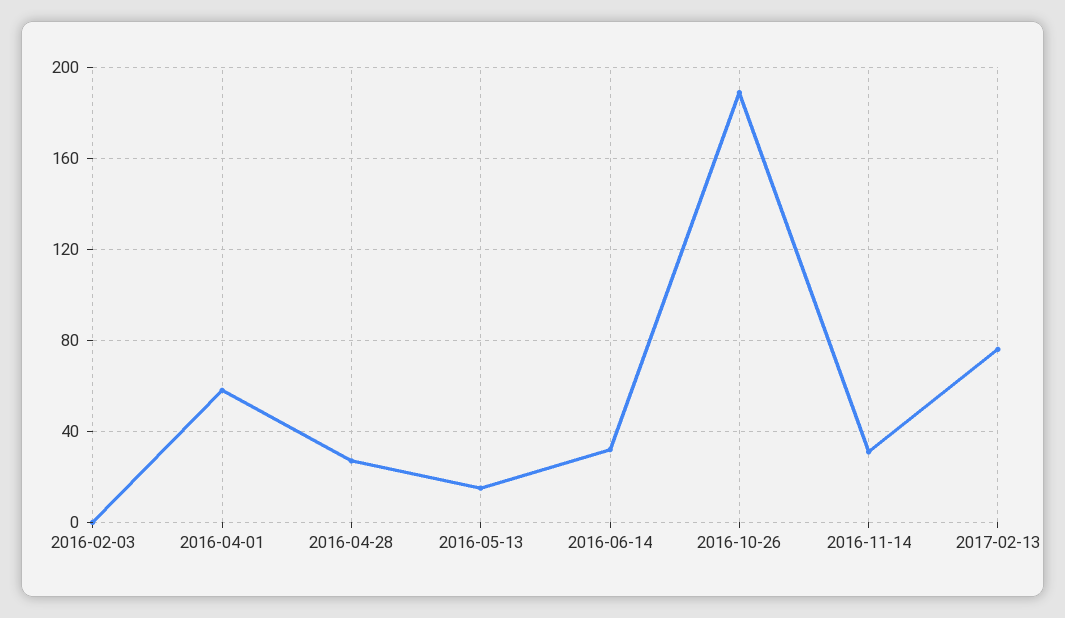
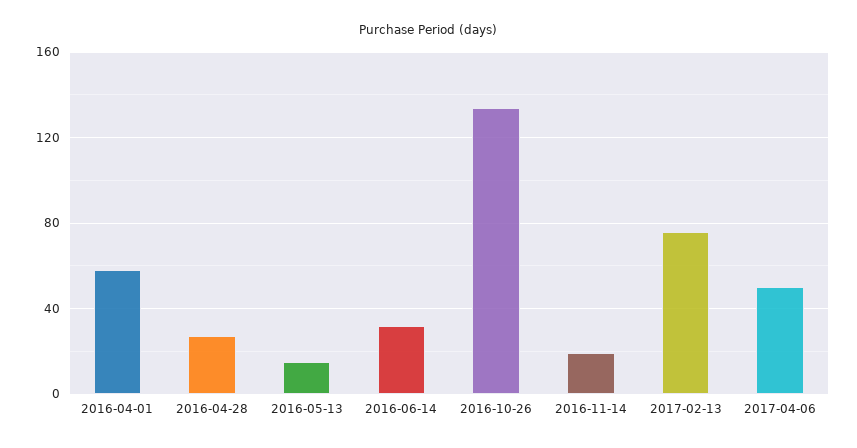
2016-02-03: 0 -> none
2016-10-26: 190 -> 135
2016-11-14: 30 -> 20
2017-04-06: none -> 50

